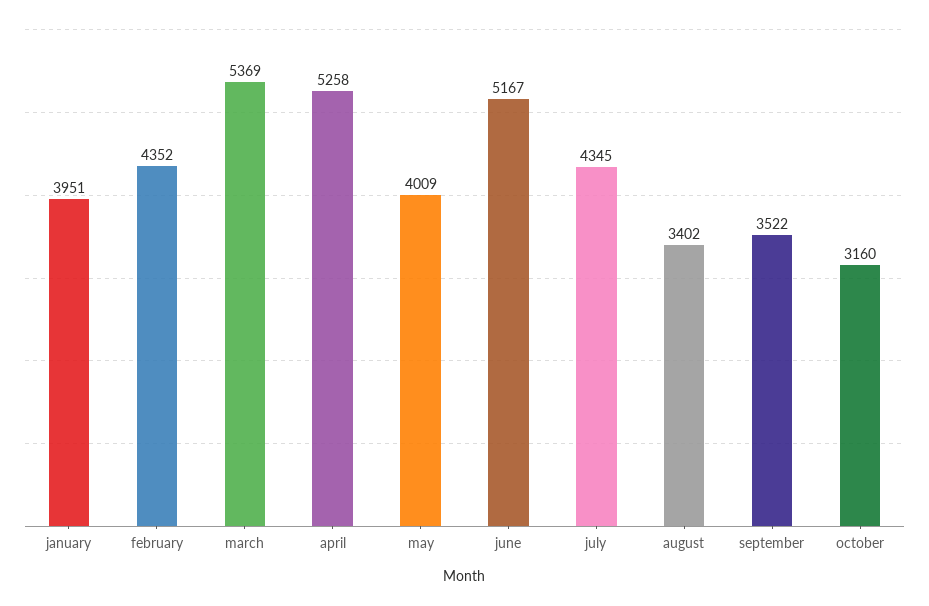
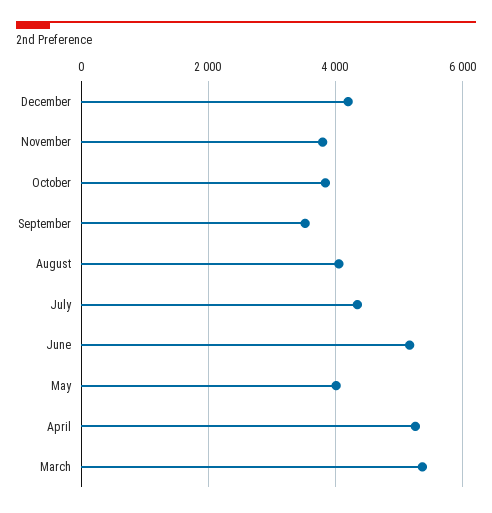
january: 3951 -> none
february: 4352 -> none
august: 3402 -> 4000
october: 3160 -> 3800
December: none -> 4200
November: none -> 3800

